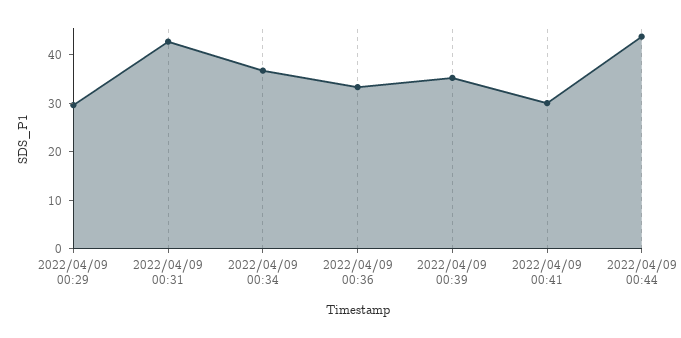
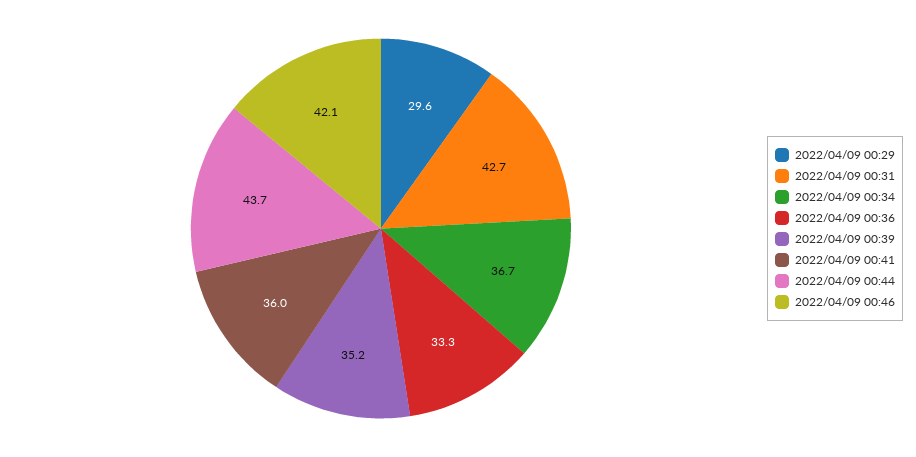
2022/04/09 00:41: 30 -> 36
2022/04/09 00:46: none -> 42.1

